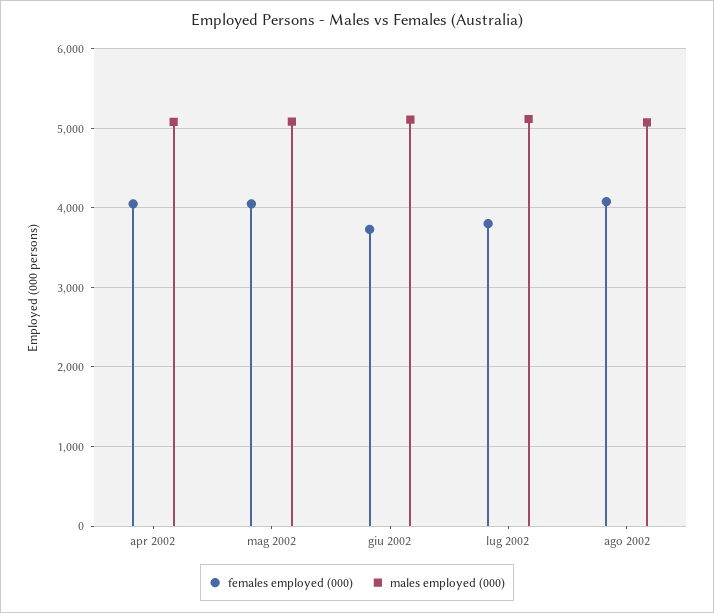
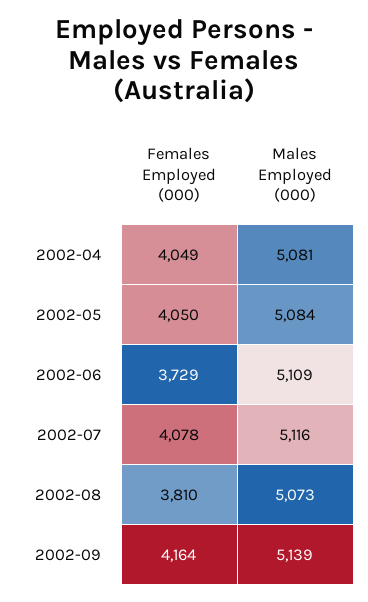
females employed (000), lug 2002: 3800 -> 4078
females employed (000), ago 2002: 4100 -> 3810
females employed (000), 2002-09: none -> 4164
males employed (000), 2002-09: none -> 5139

